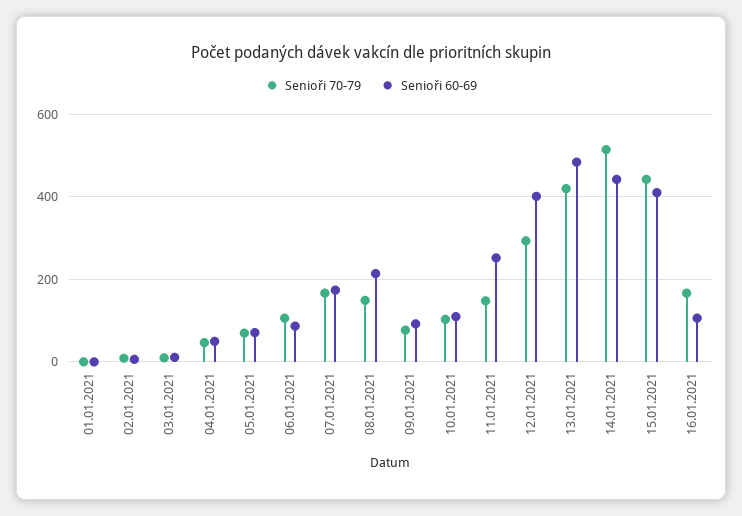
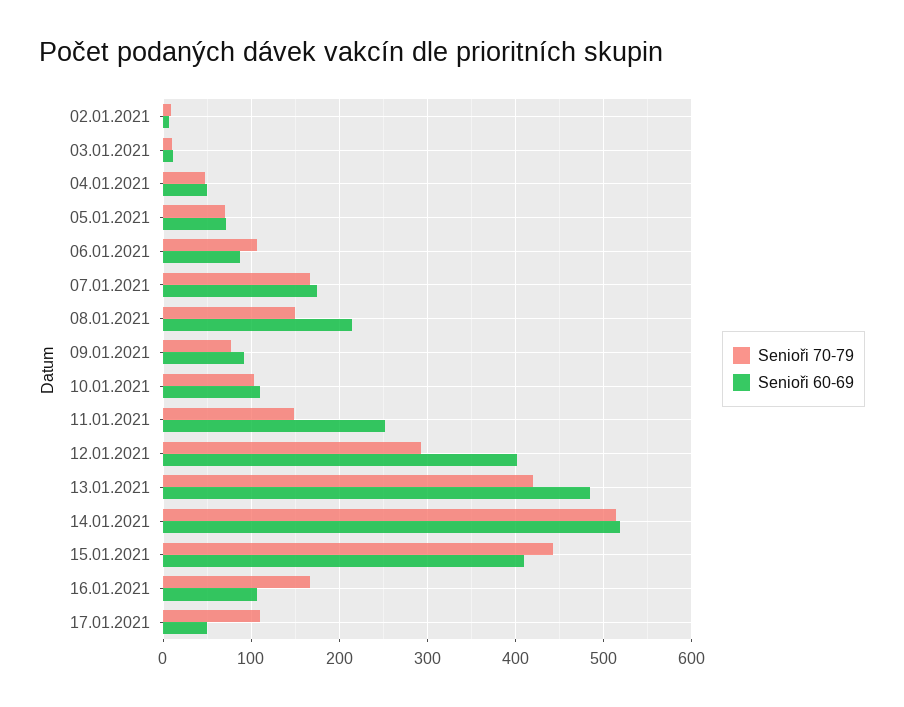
Senioři 70-79, 01.01.2021: 0 -> none
Senioři 60-69, 01.01.2021: 0 -> none
Senioři 60-69, 14.01.2021: 440 -> 520
Senioři 70-79, 17.01.2021: none -> 110
Senioři 60-69, 17.01.2021: none -> 50

